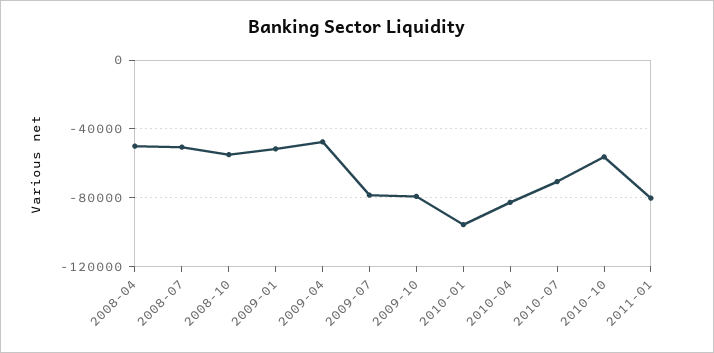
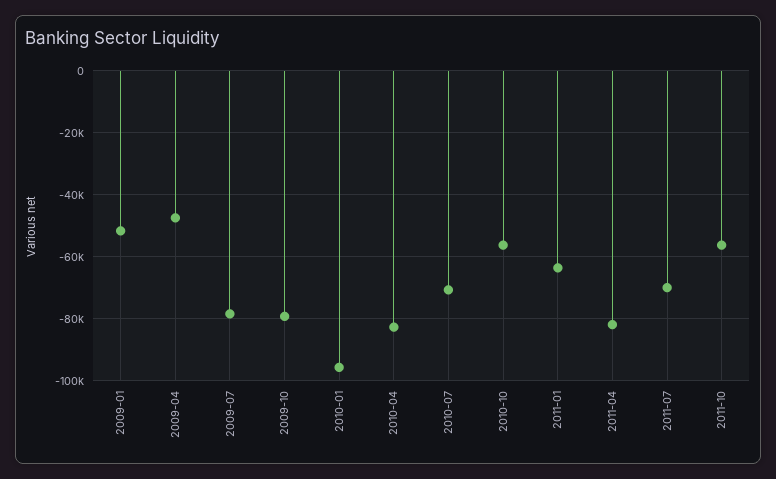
2008-04: -50000 -> none
2008-07: -50000 -> none
2008-10: -55000 -> none
2011-01: -80000 -> -64000
2011-04: none -> -82000
2011-07: none -> -70000
2011-10: none -> -56000

